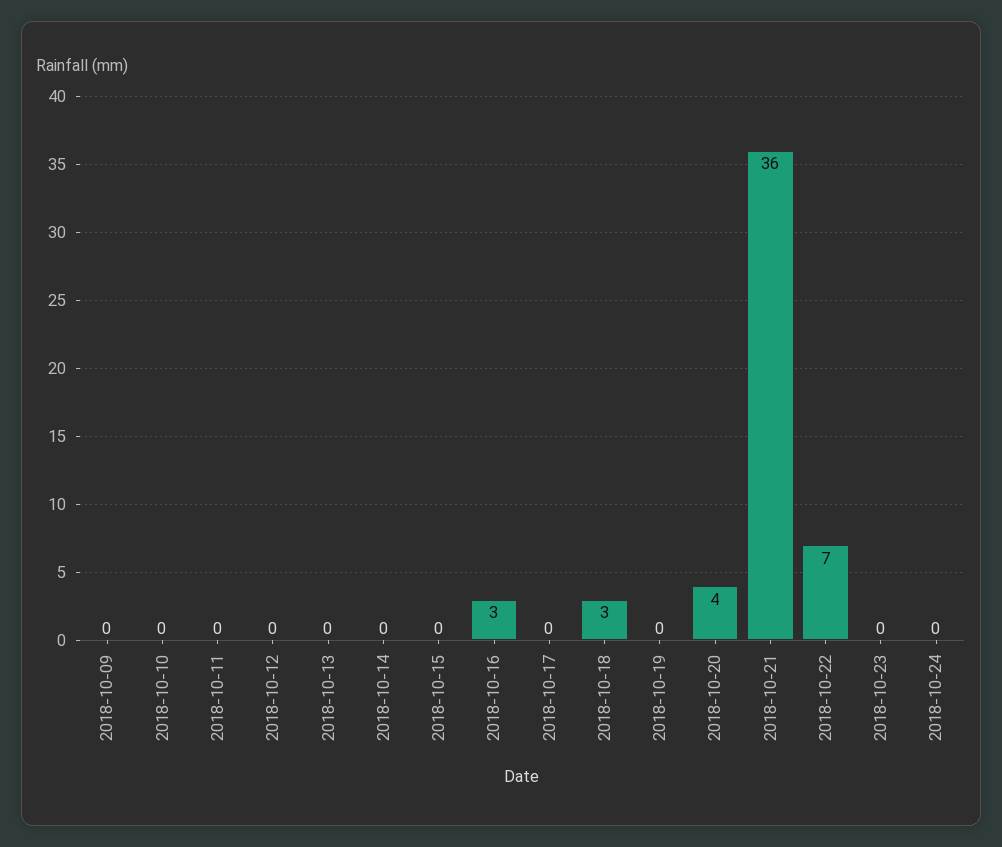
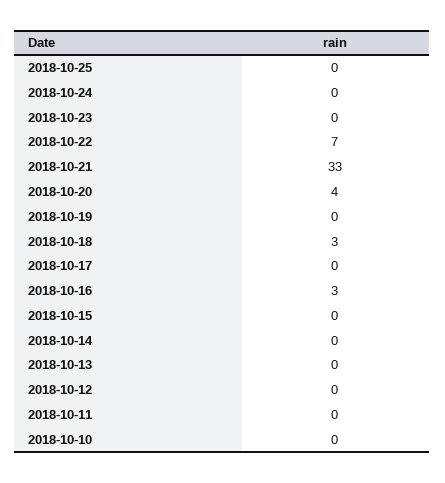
2018-10-09: 0 -> none
2018-10-21: 36 -> 33
2018-10-25: none -> 0

